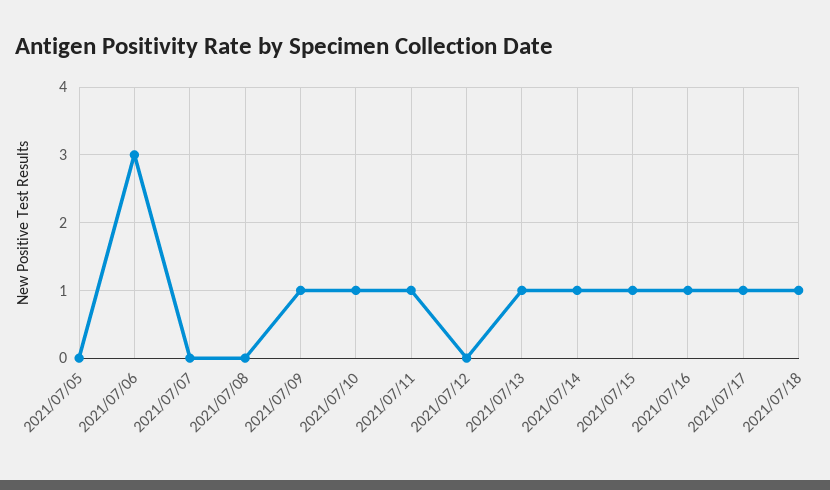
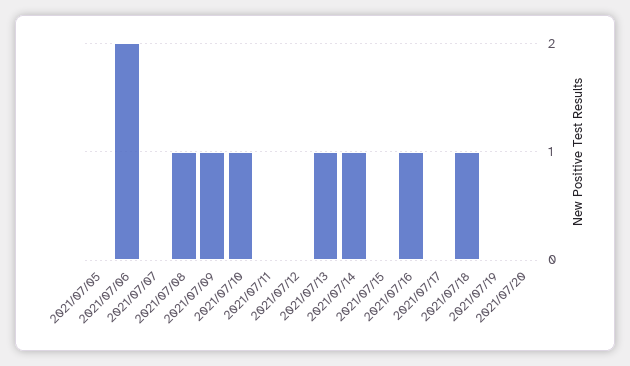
2021/07/06: 3 -> 2
2021/07/08: 0 -> 1
2021/07/11: 1 -> 0
2021/07/15: 1 -> 0
2021/07/17: 1 -> 0
2021/07/19: none -> 0
2021/07/20: none -> 0

